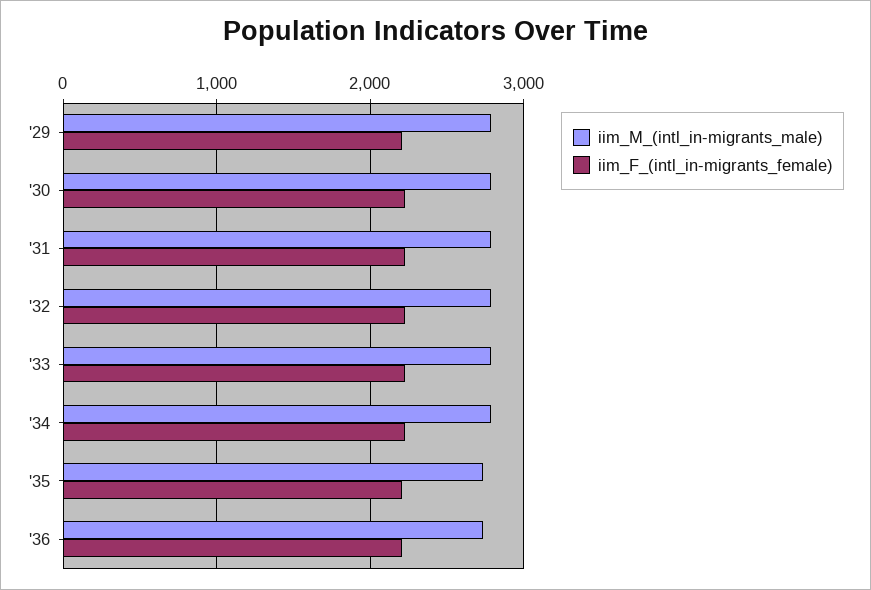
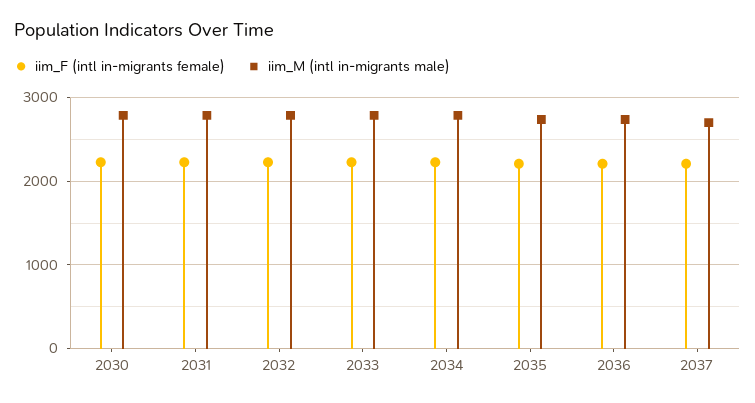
iim_M_(intl_in-migrants_male), '29: 2800 -> none
iim_F_(intl_in-migrants_female), '29: 2200 -> none
iim_F_(intl_in-migrants_female), 2037: none -> 2200
iim_M_(intl_in-migrants_male), 2037: none -> 2700

